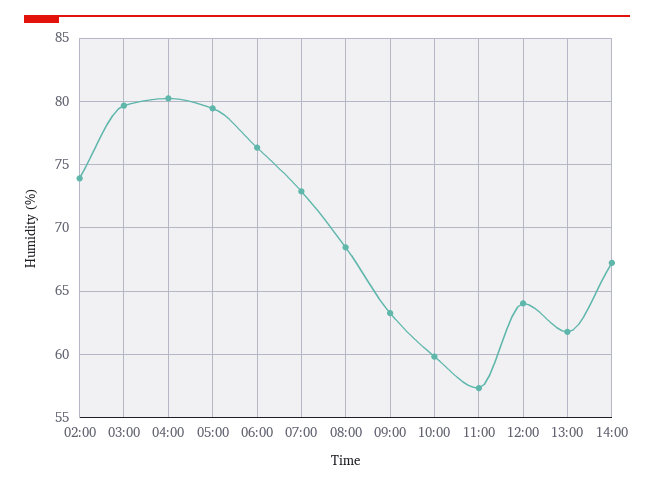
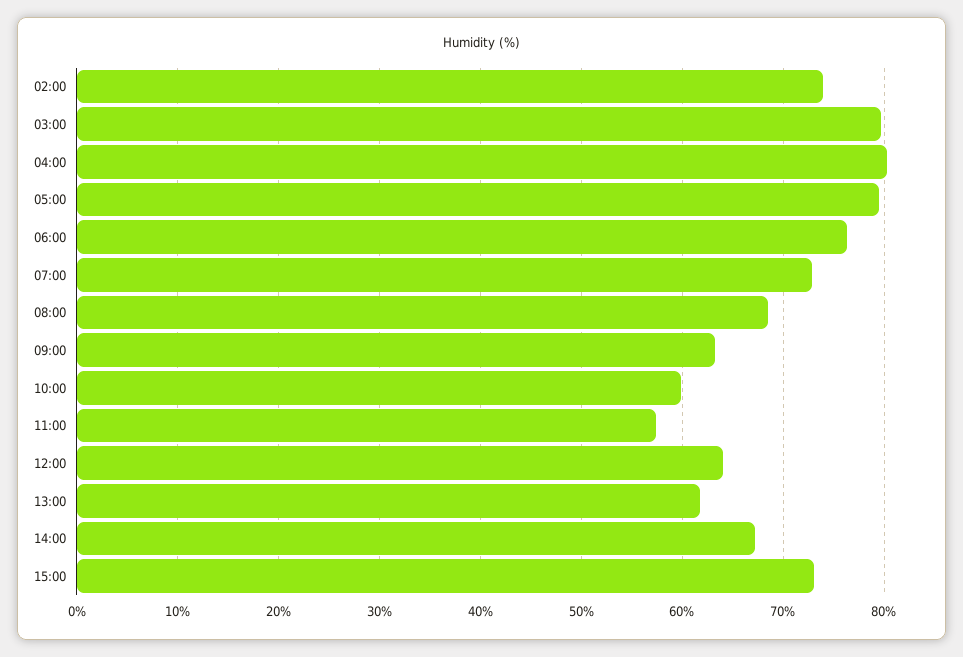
15:00: none -> 73

